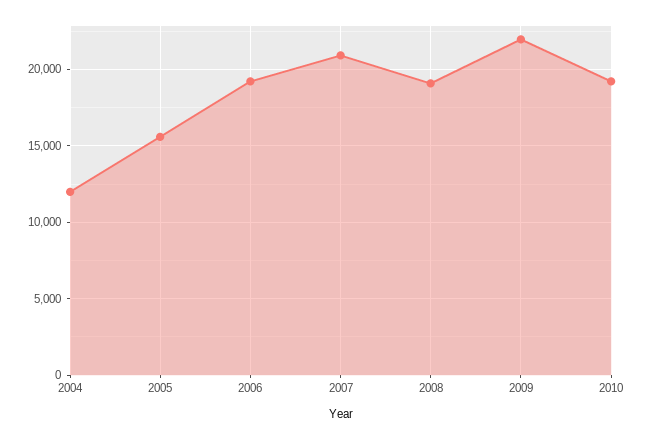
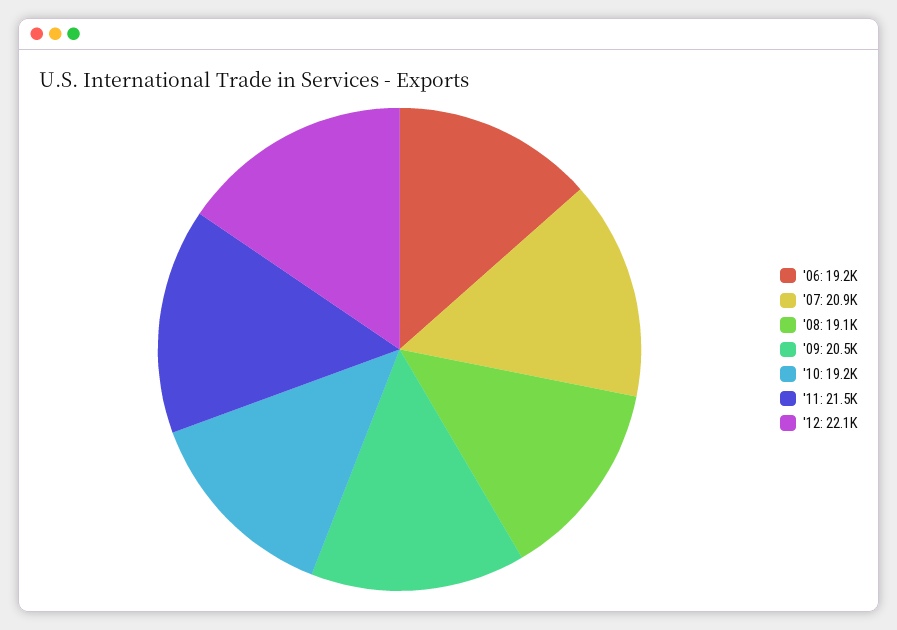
2004: 12000 -> none
2005: 15500 -> none
2009: 22000 -> 20500
'11: none -> 21500
'12: none -> 22100

